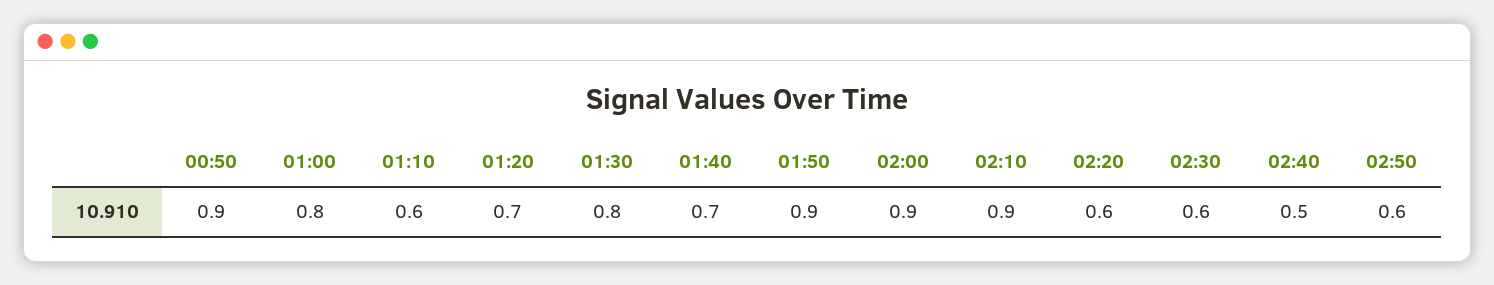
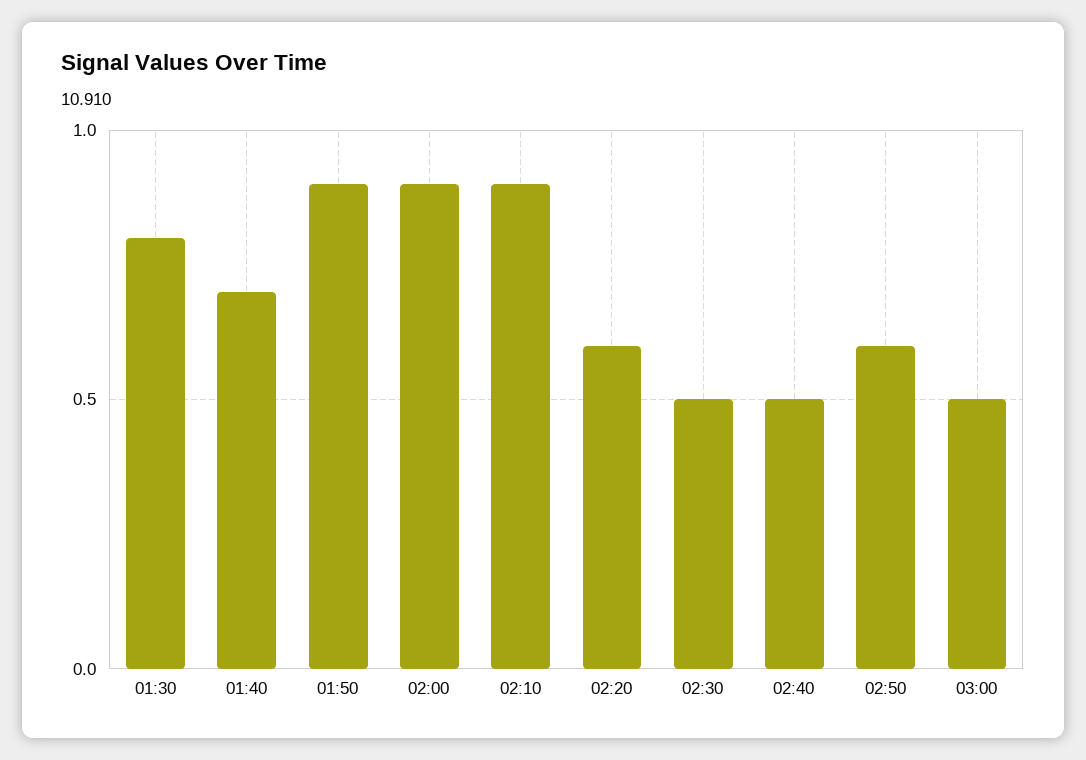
00:50: 0.9 -> none
01:00: 0.8 -> none
01:10: 0.6 -> none
01:20: 0.7 -> none
02:30: 0.6 -> 0.5
03:00: none -> 0.5

